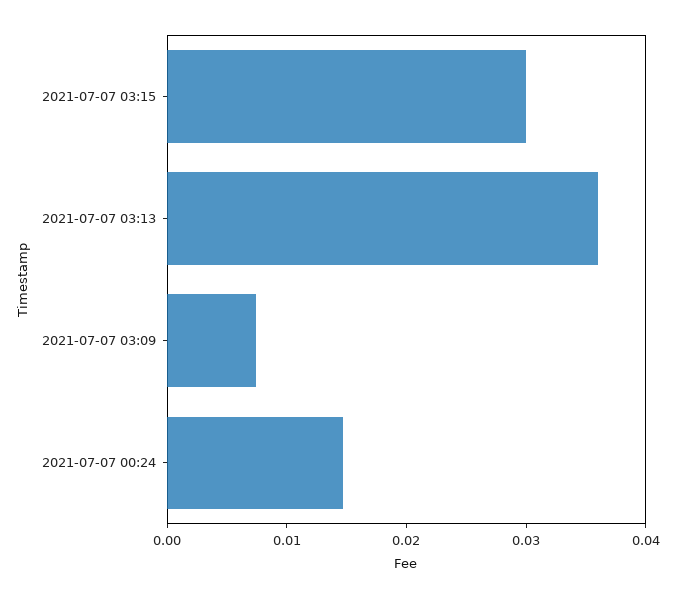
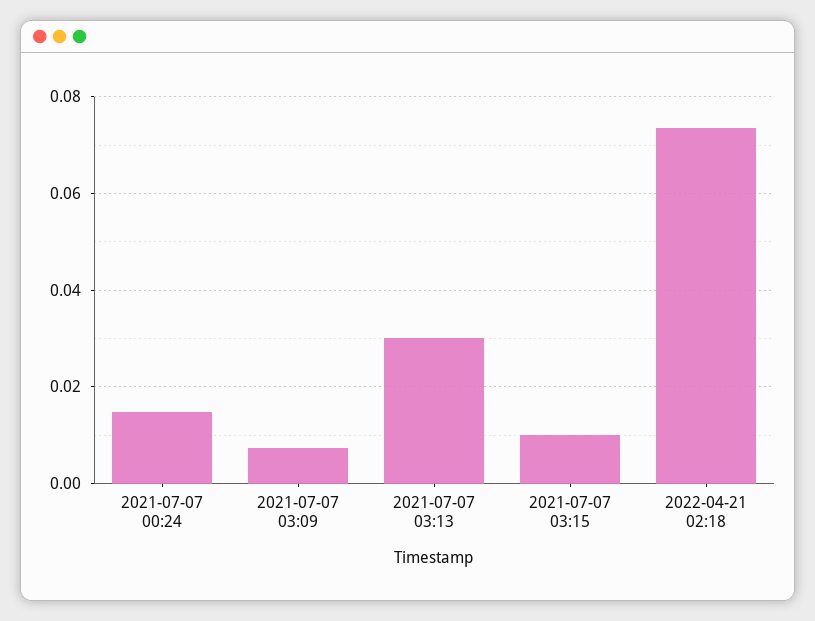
2021-07-07 03:15: 0.03 -> 0.01
2021-07-07 03:13: 0.036 -> 0.03
2022-04-21 02:18: none -> 0.074

